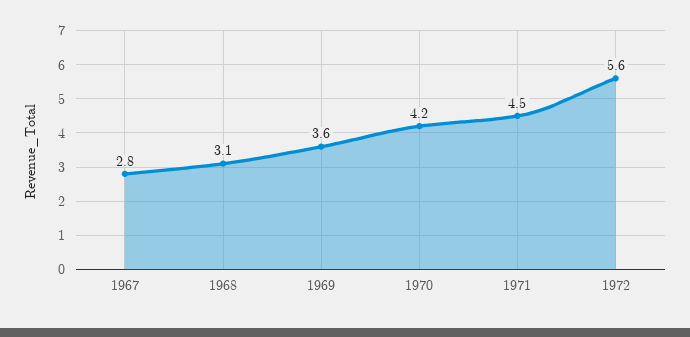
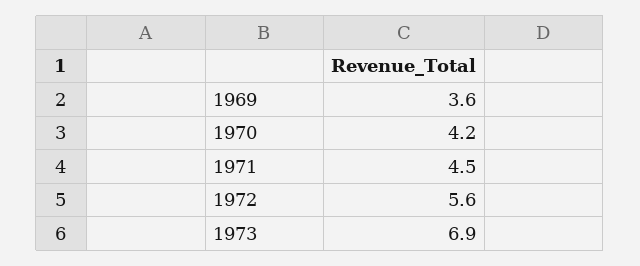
1967: 2.8 -> none
1968: 3.1 -> none
1973: none -> 6.9

